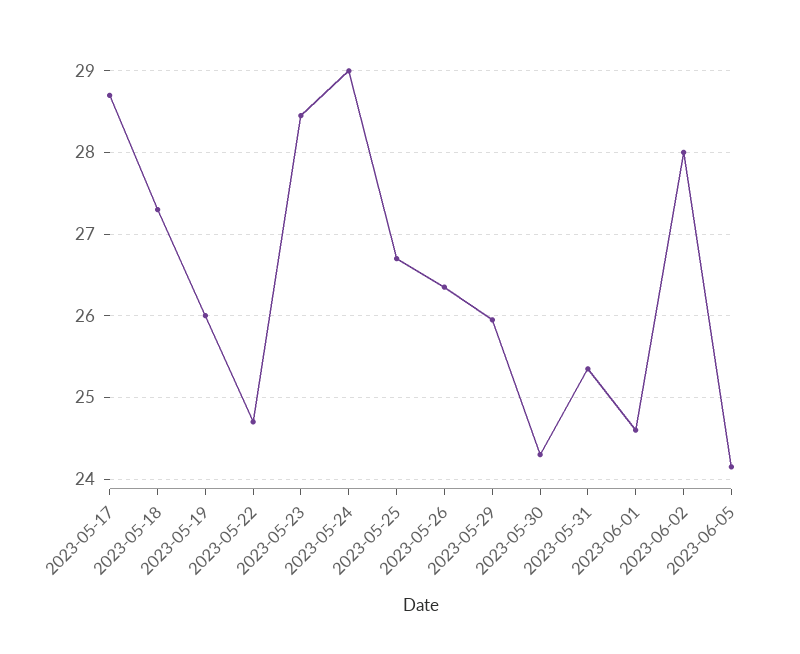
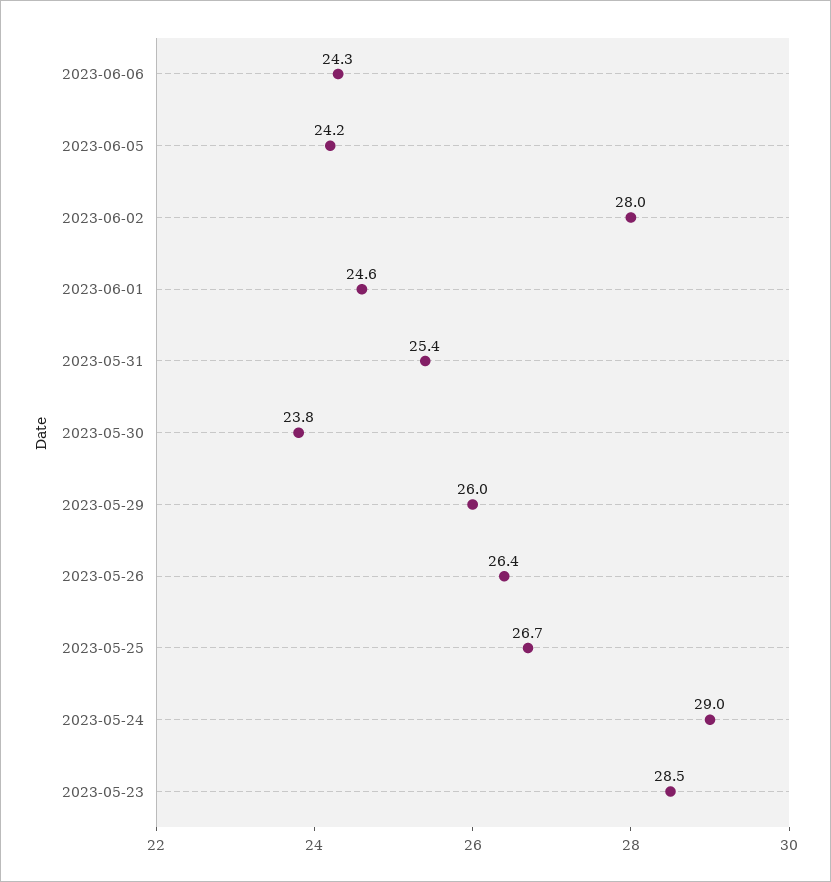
2023-05-17: 28.7 -> none
2023-05-18: 27.3 -> none
2023-05-19: 26 -> none
2023-05-22: 24.7 -> none
2023-05-30: 24.3 -> 23.8
2023-06-06: none -> 24.3

